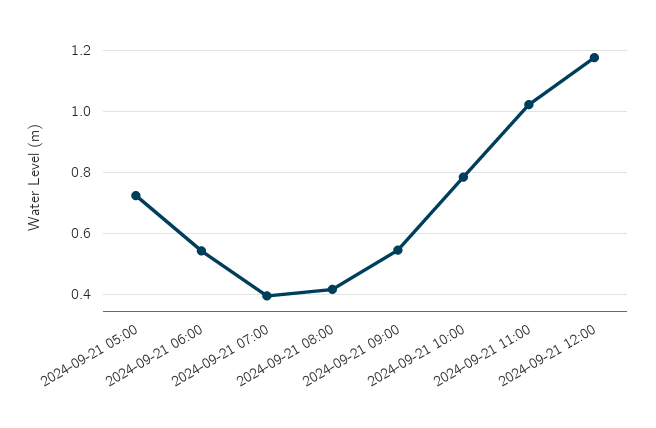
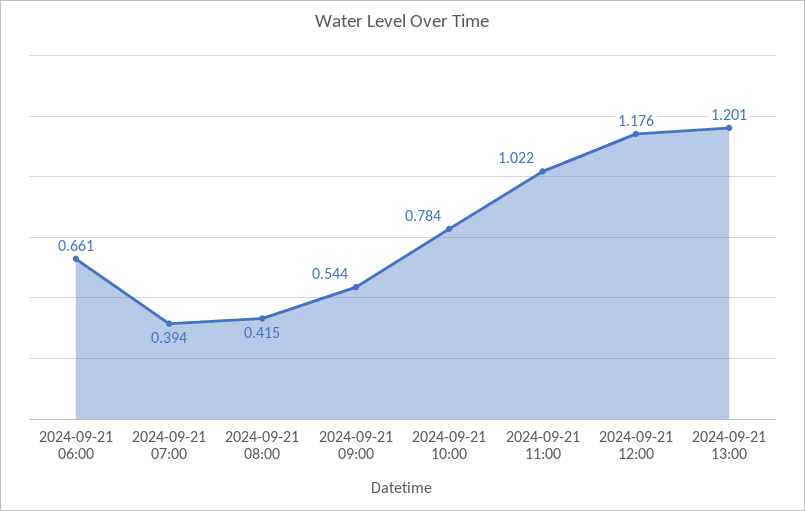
2024-09-21 05:00: 0.72 -> none
2024-09-21 06:00: 0.54 -> 0.661
2024-09-21 13:00: none -> 1.201

